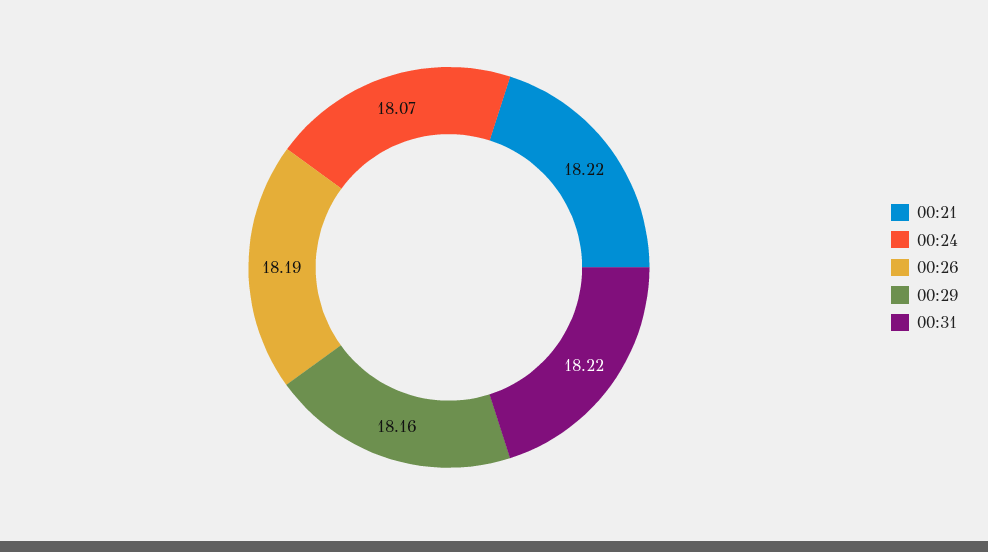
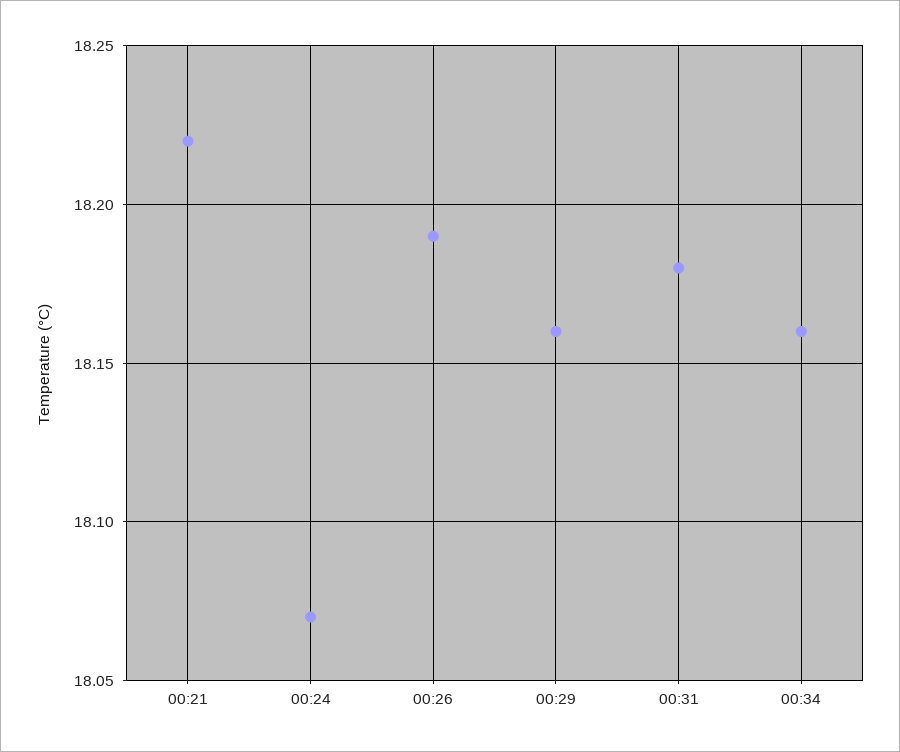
00:31: 18.22 -> 18.18
00:34: none -> 18.16

